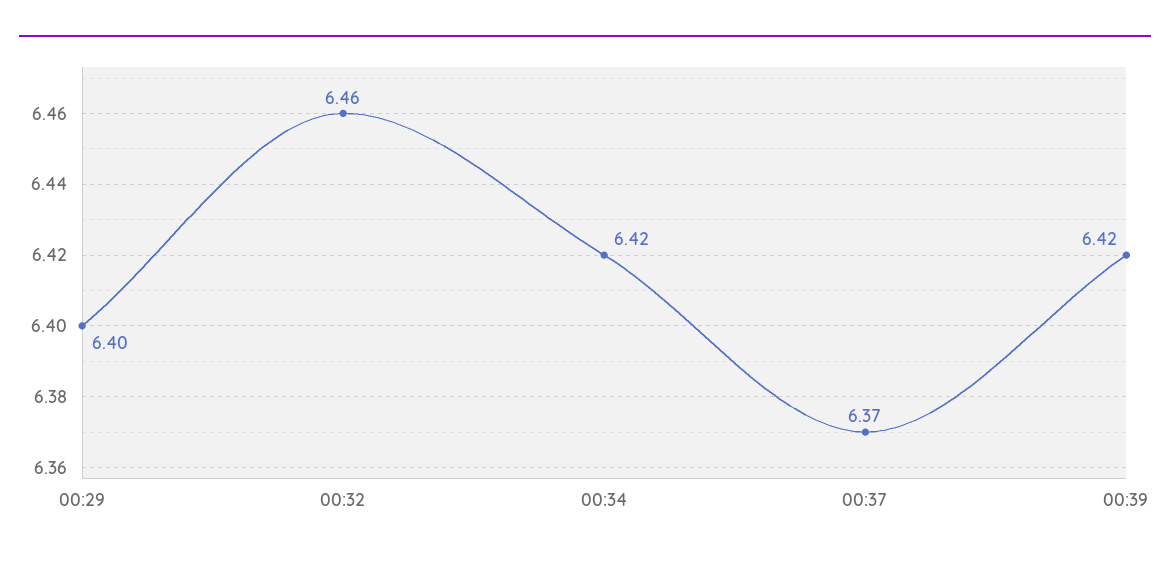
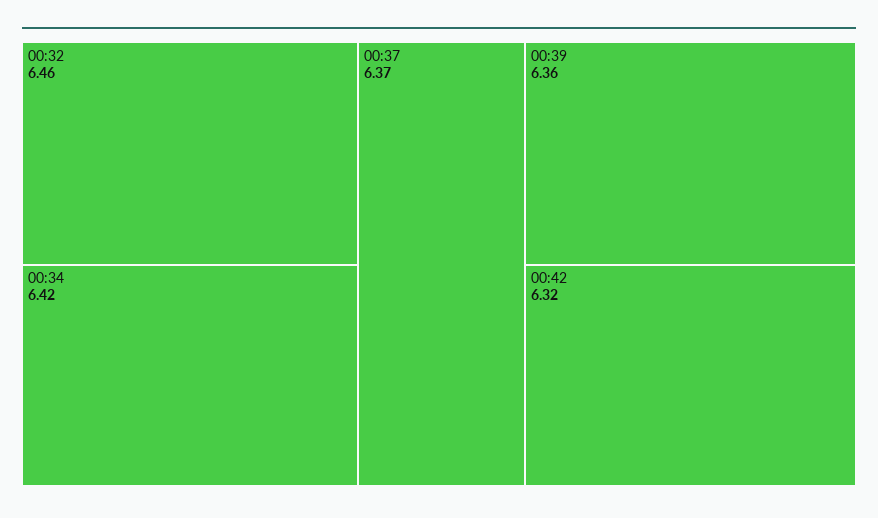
00:29: 6.4 -> none
00:39: 6.42 -> 6.36
00:42: none -> 6.32

